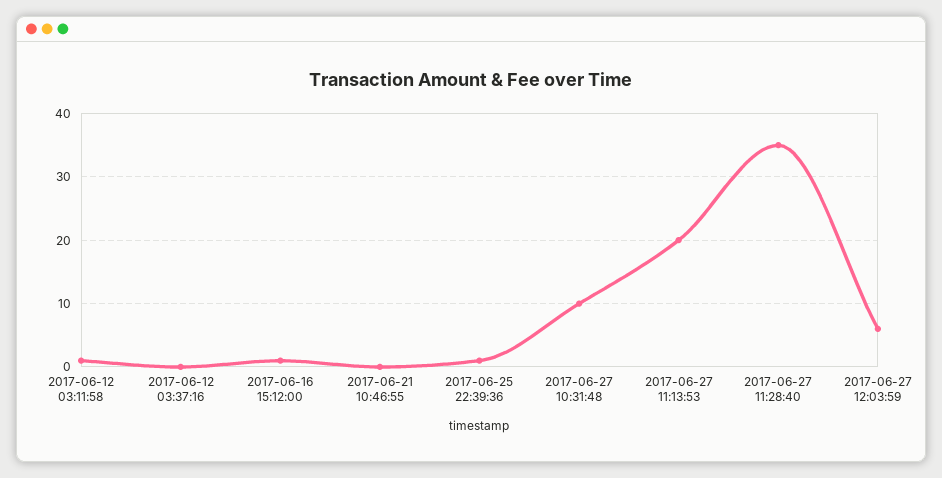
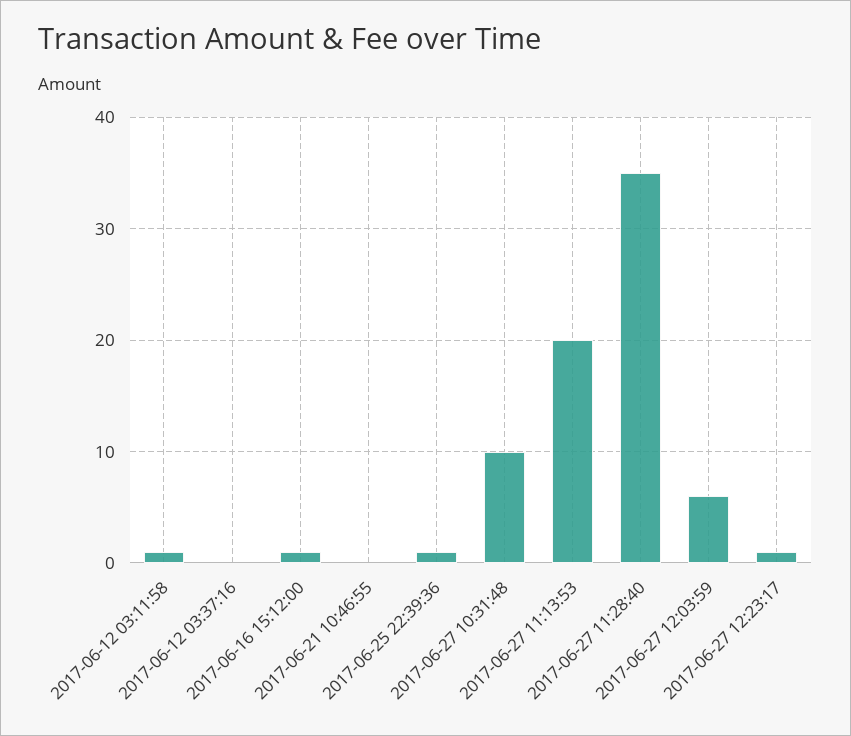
2017-06-27 12:23:17: none -> 1

